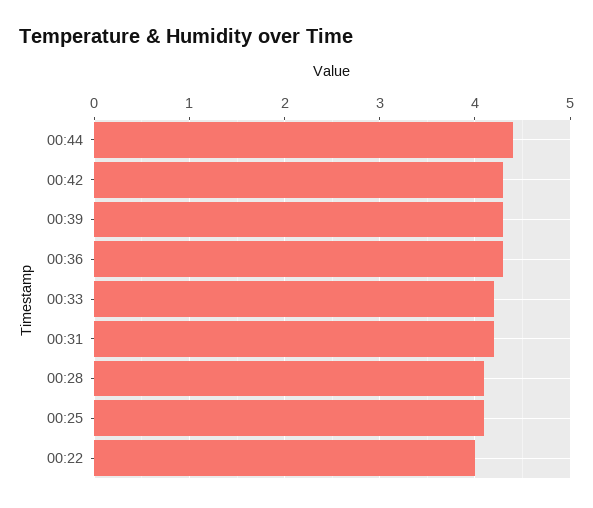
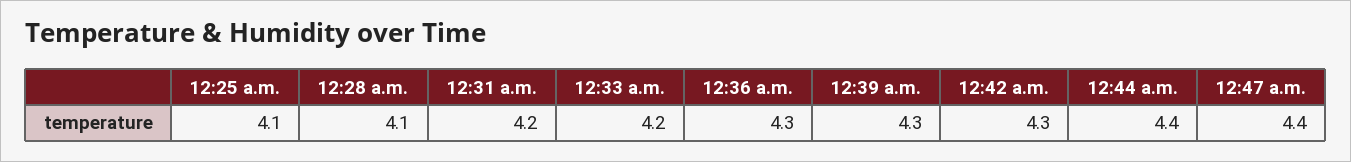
00:22: 4 -> none
12:47 a.m.: none -> 4.4

